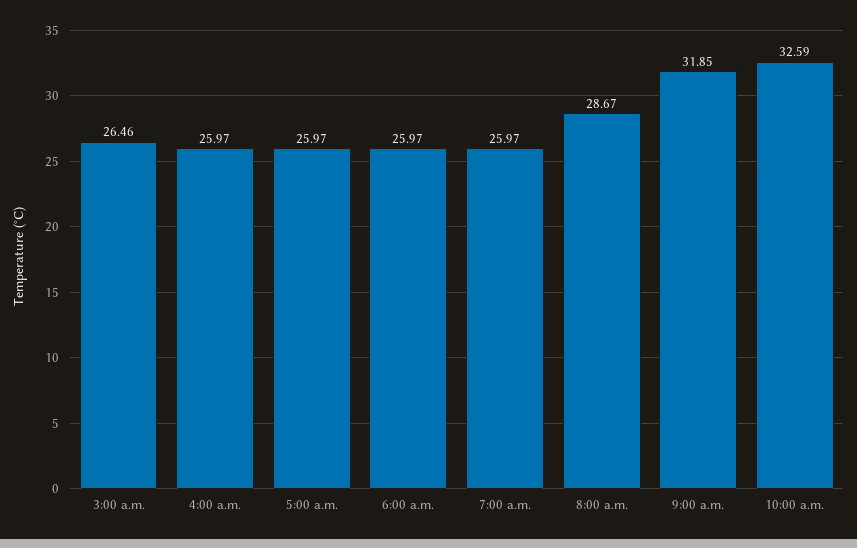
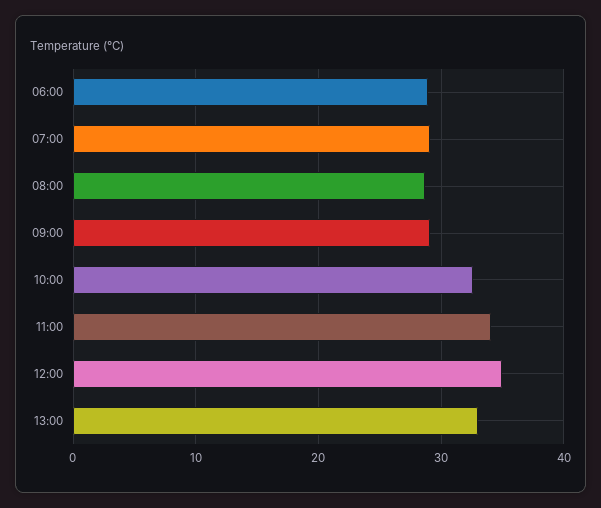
3:00 a.m.: 26.46 -> none
4:00 a.m.: 25.97 -> none
5:00 a.m.: 25.97 -> none
6:00 a.m.: 25.97 -> 29
7:00 a.m.: 25.97 -> 29
9:00 a.m.: 31.85 -> 29
11:00: none -> 34
12:00: none -> 35
13:00: none -> 33

